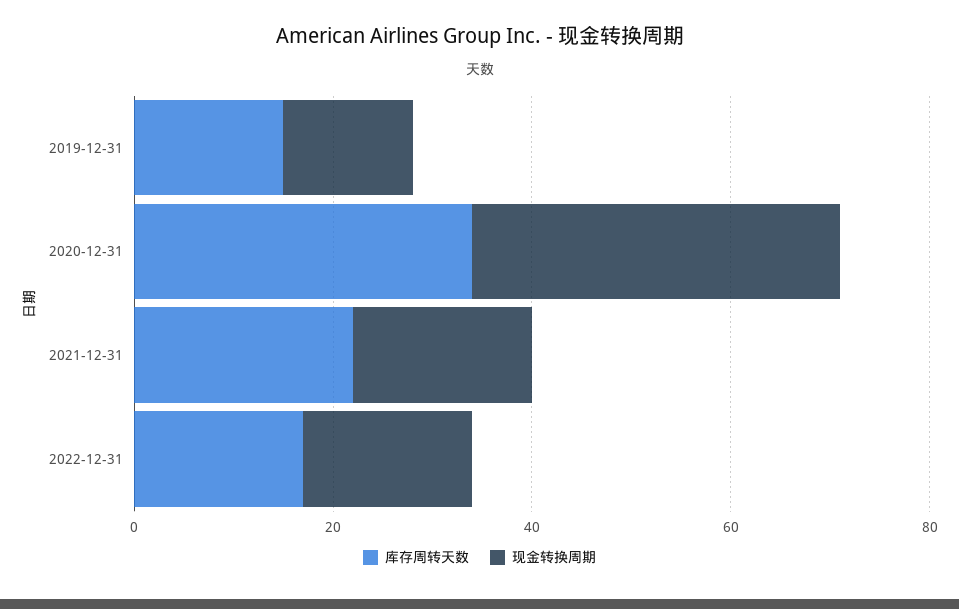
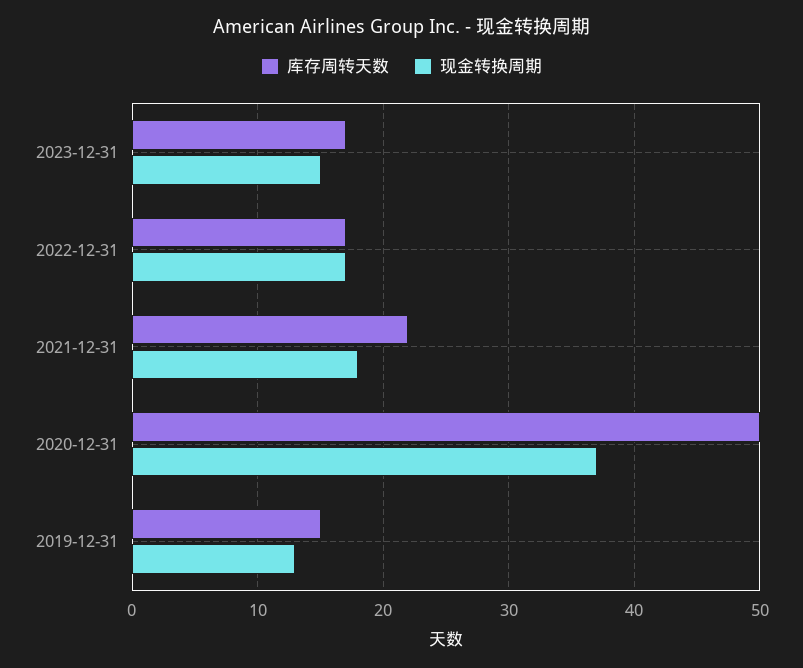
库存周转天数, 2020-12-31: 35 -> 50
库存周转天数, 2023-12-31: none -> 17
现金转换周期, 2023-12-31: none -> 15

